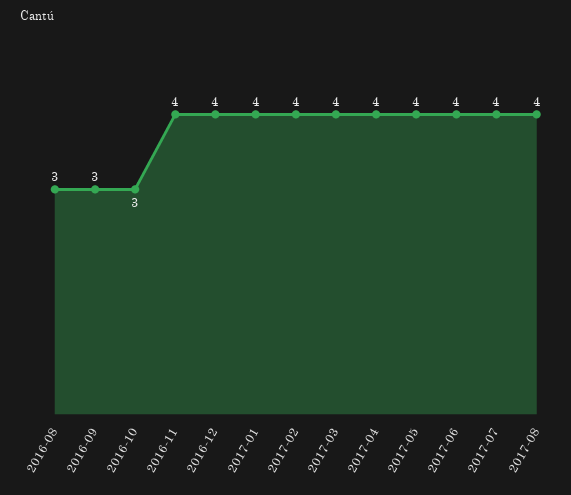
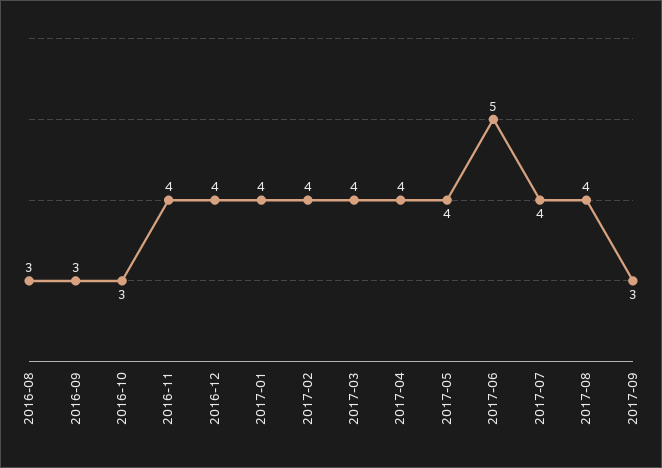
2017-06: 4 -> 5
2017-09: none -> 3

